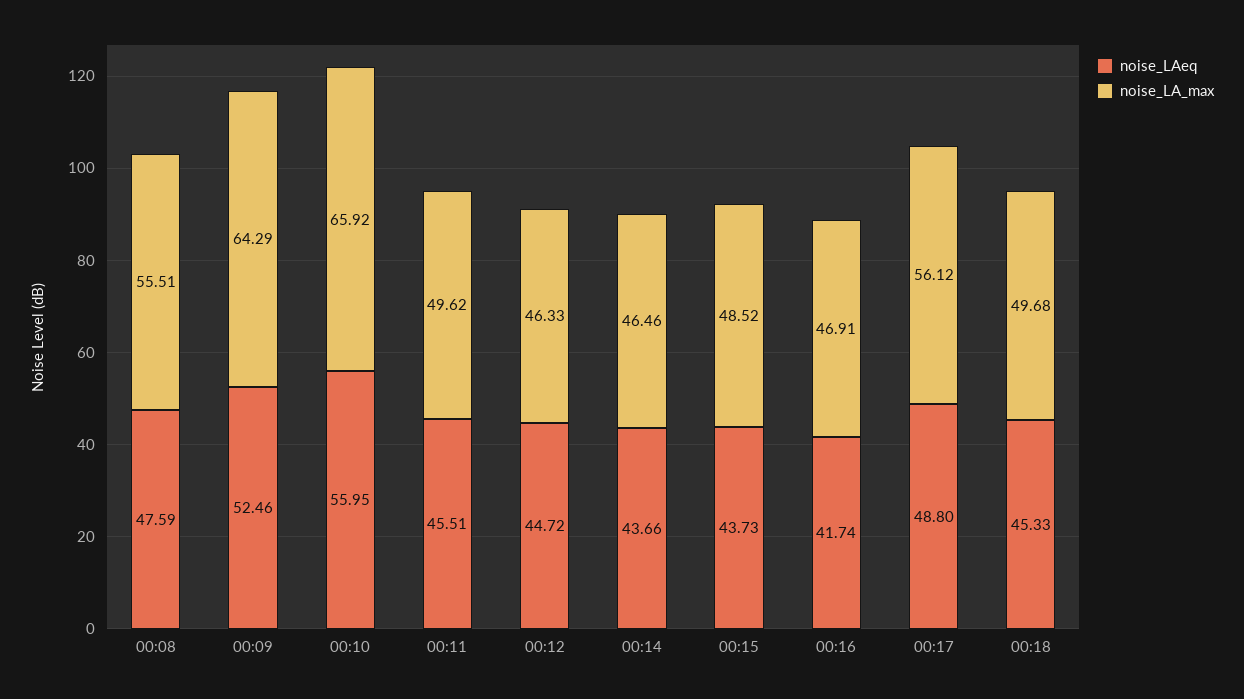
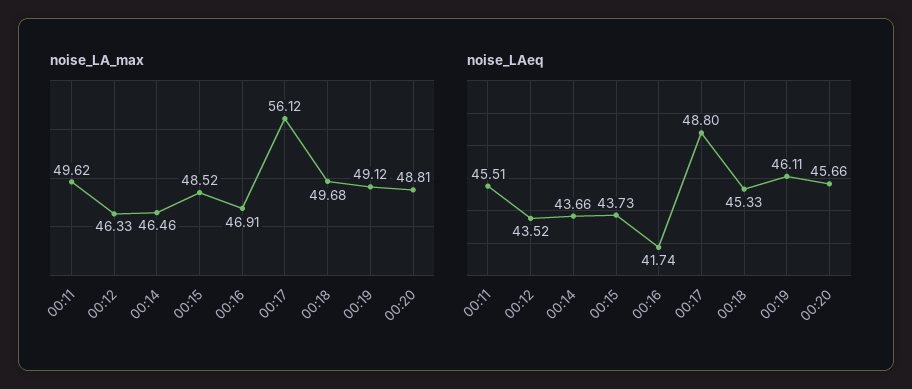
noise_LAeq, 00:08: 47.59 -> none
noise_LA_max, 00:08: 55.51 -> none
noise_LAeq, 00:09: 52.46 -> none
noise_LA_max, 00:09: 64.29 -> none
noise_LAeq, 00:10: 55.95 -> none
noise_LA_max, 00:10: 65.92 -> none
noise_LAeq, 00:12: 44.72 -> 43.52
noise_LA_max, 00:19: none -> 49.12
noise_LA_max, 00:20: none -> 48.81
noise_LAeq, 00:19: none -> 46.11
noise_LAeq, 00:20: none -> 45.66

